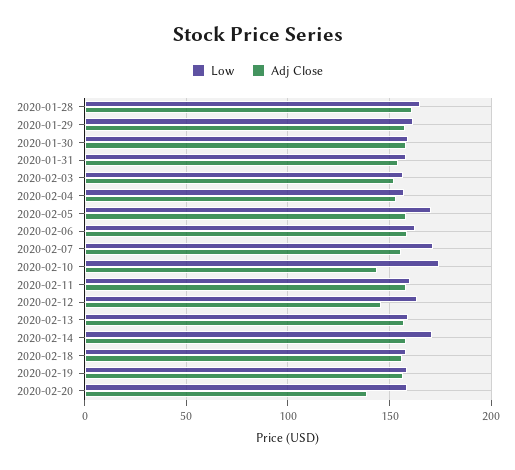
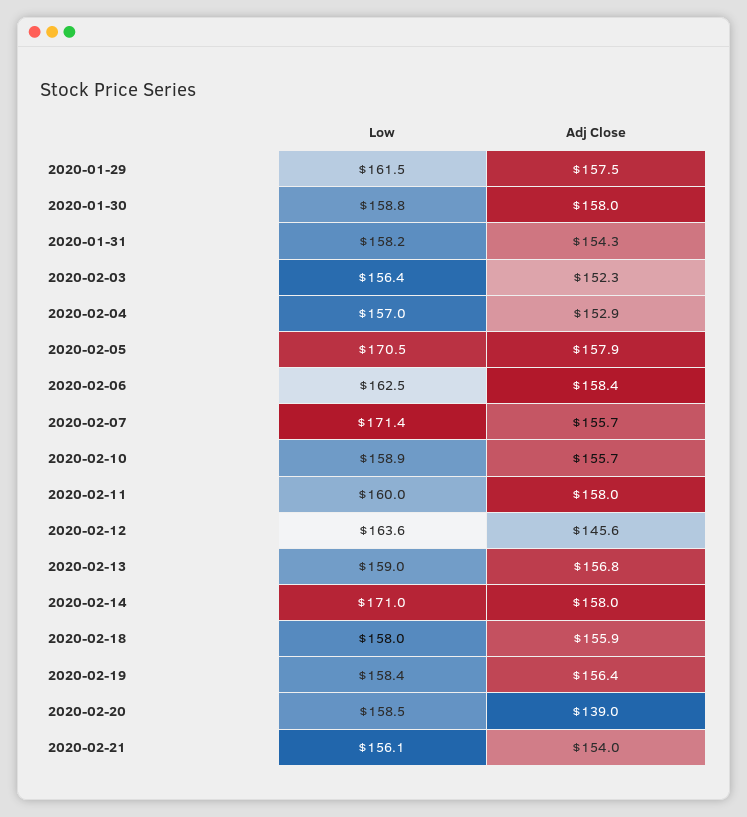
Low, 2020-01-28: 165 -> none
Adj Close, 2020-01-28: 160 -> none
Low, 2020-02-10: 175 -> 158.9
Adj Close, 2020-02-10: 145 -> 155.7
Low, 2020-02-21: none -> 156.1
Adj Close, 2020-02-21: none -> 154

